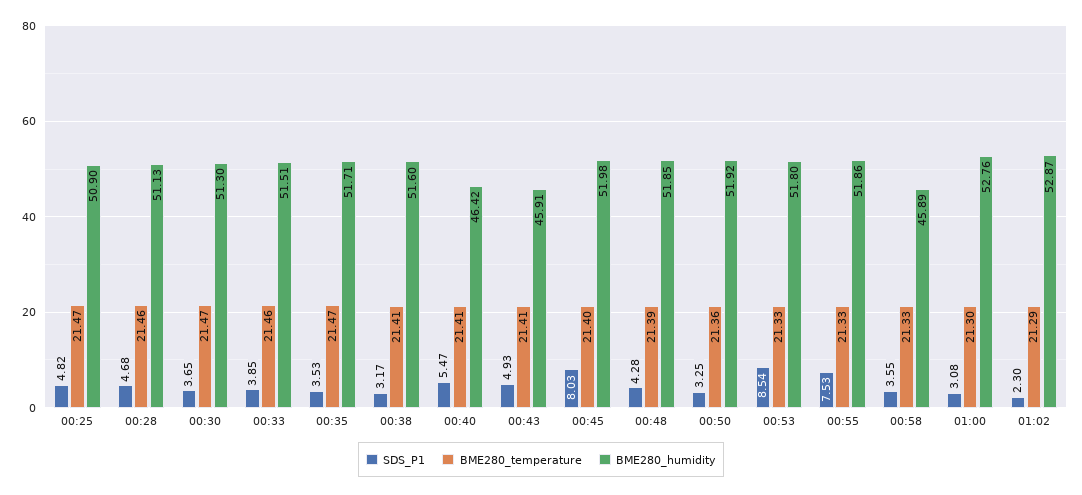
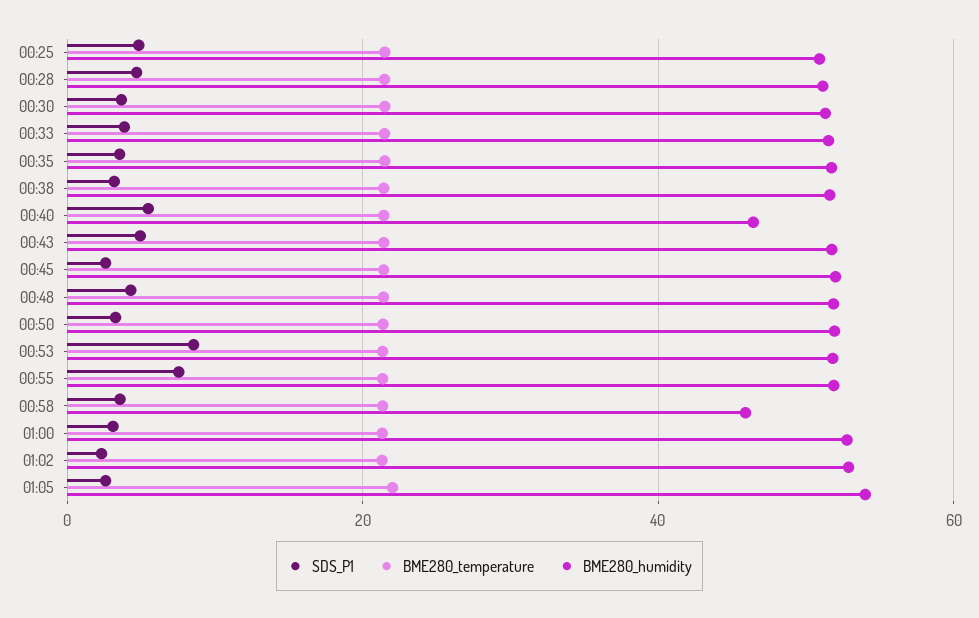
BME280_humidity, 00:43: 45.91 -> 52
SDS_P1, 00:45: 8.03 -> 2
SDS_P1, 01:05: none -> 2
BME280_temperature, 01:05: none -> 22
BME280_humidity, 01:05: none -> 54

